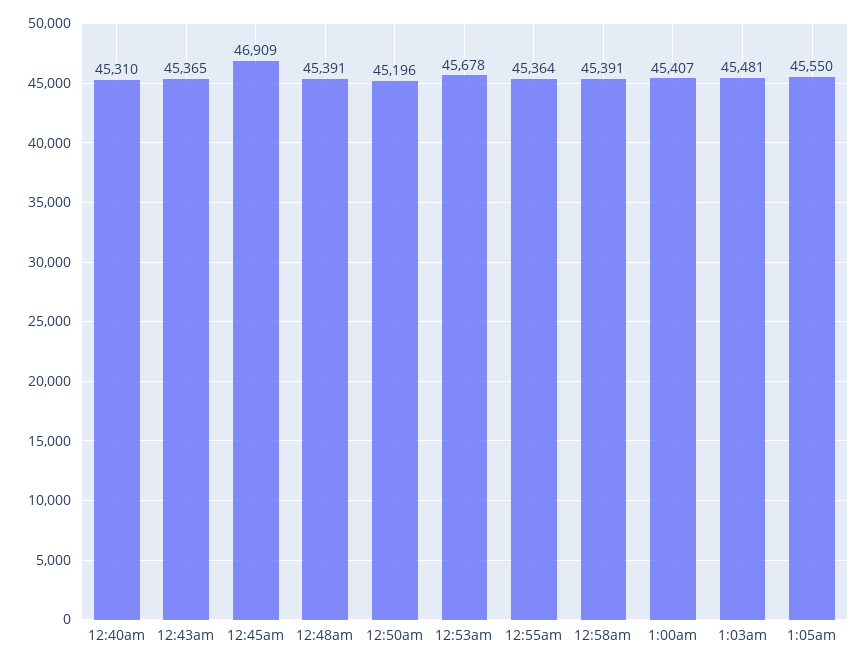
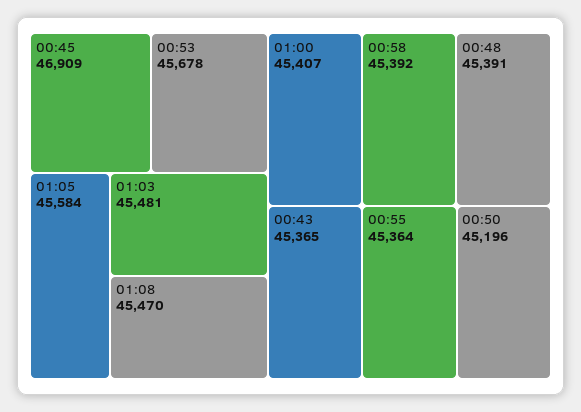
12:40am: 45310 -> none
12:58am: 45391 -> 45392
1:05am: 45550 -> 45584
01:08: none -> 45470

